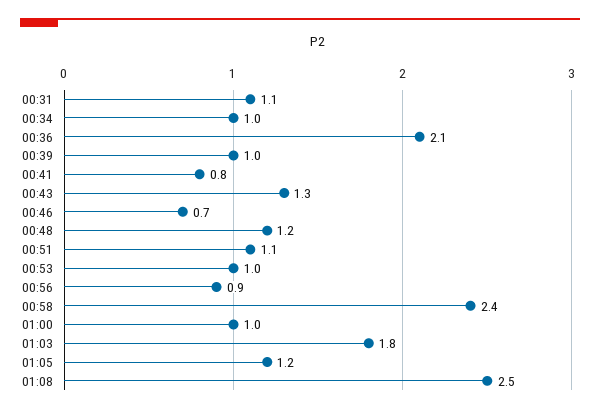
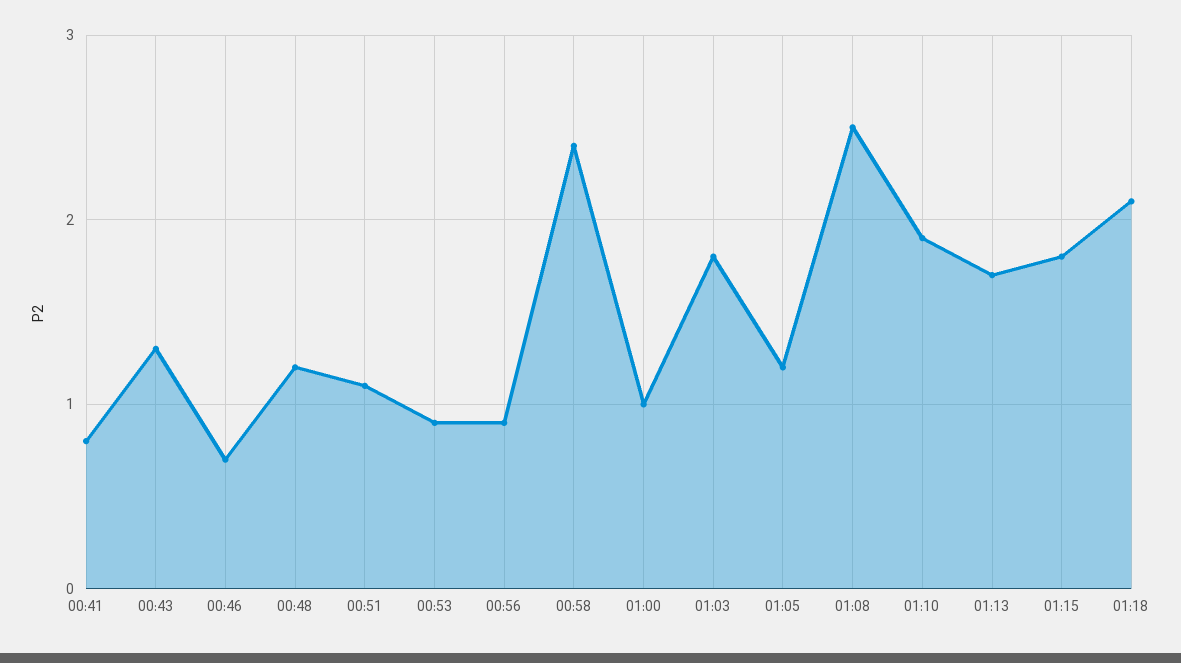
00:31: 1.1 -> none
00:34: 1 -> none
00:36: 2.1 -> none
00:39: 1 -> none
00:53: 1 -> 0.9
01:10: none -> 1.9
01:13: none -> 1.7
01:15: none -> 1.8
01:18: none -> 2.1

